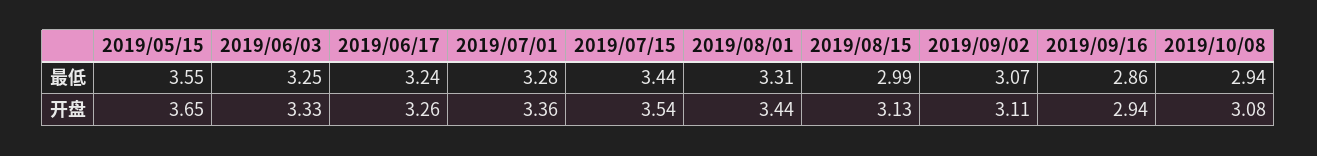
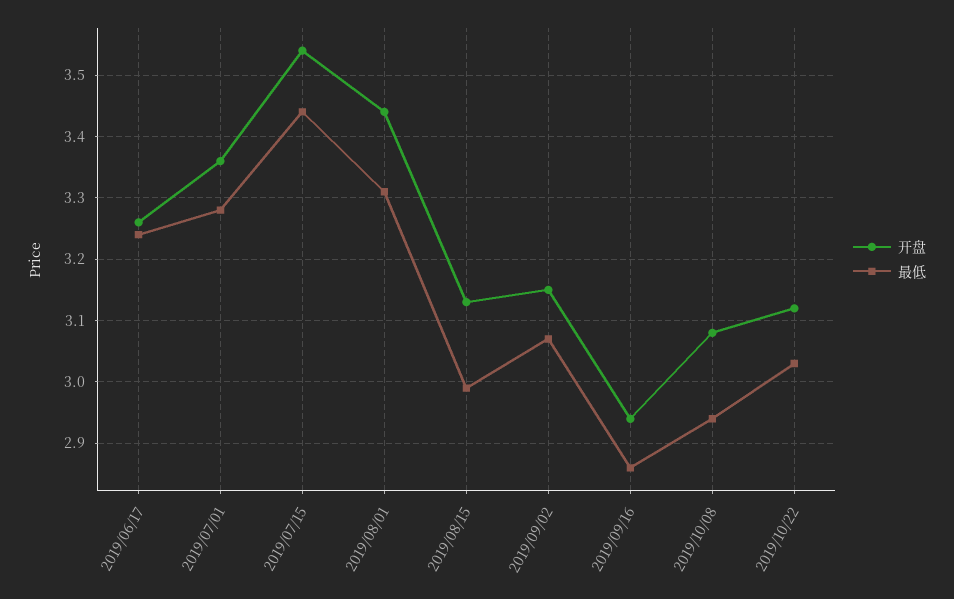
最低, 2019/05/15: 3.55 -> none
最低, 2019/06/03: 3.25 -> none
开盘, 2019/05/15: 3.65 -> none
开盘, 2019/06/03: 3.33 -> none
开盘, 2019/09/02: 3.11 -> 3.15
开盘, 2019/10/22: none -> 3.12
最低, 2019/10/22: none -> 3.03

